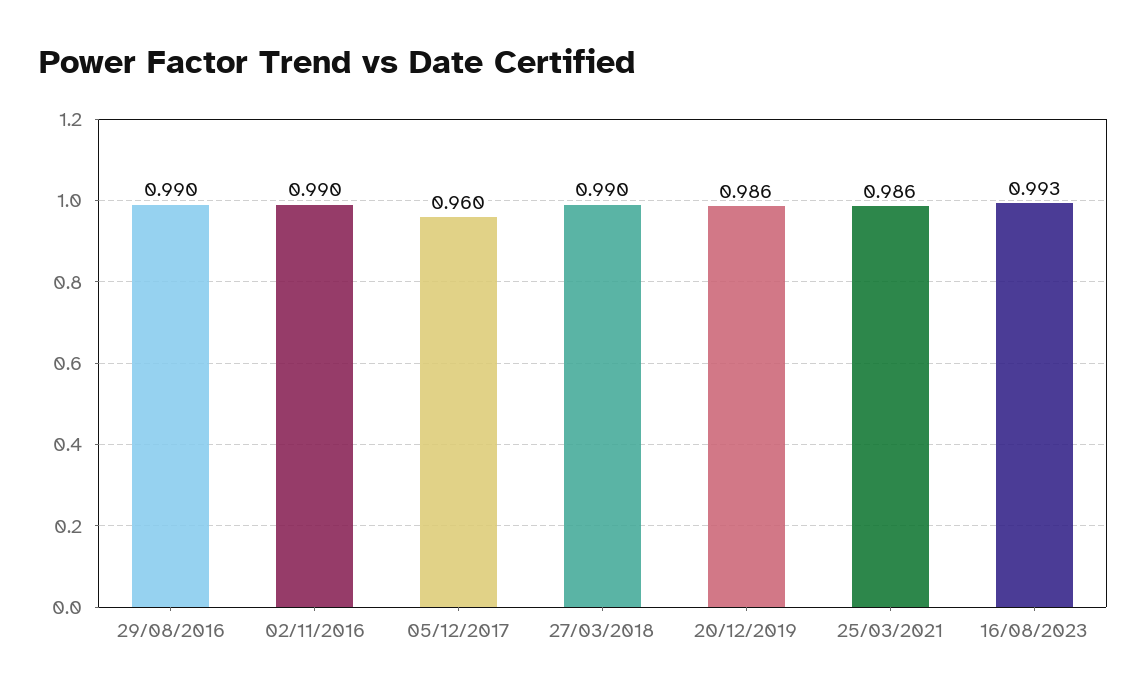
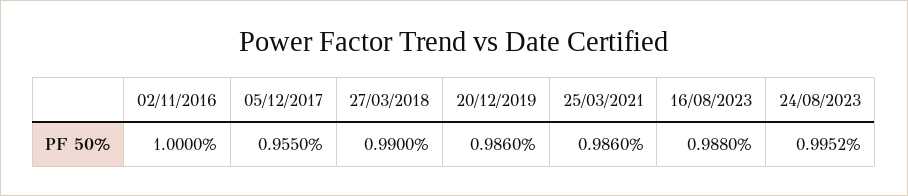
29/08/2016: 0.99 -> none
02/11/2016: 0.99 -> 1
05/12/2017: 0.96 -> 0.955
16/08/2023: 0.993 -> 0.988
24/08/2023: none -> 0.9952

